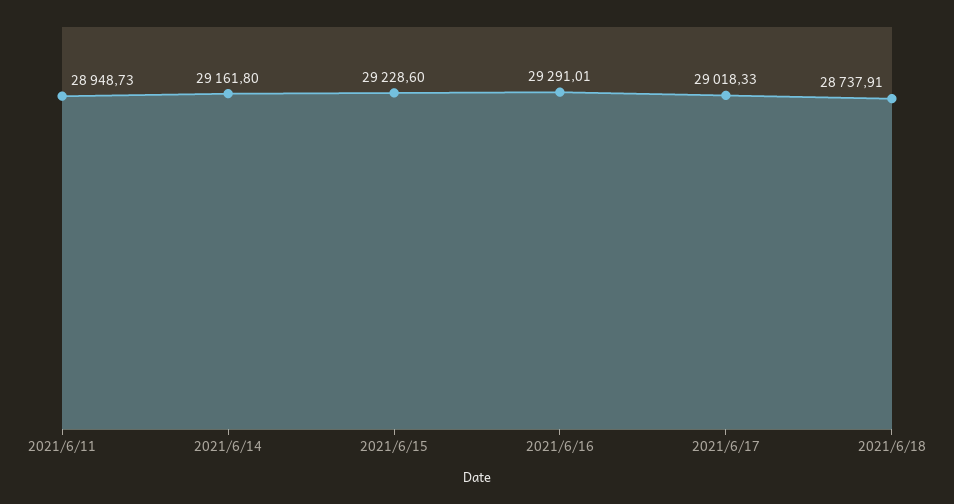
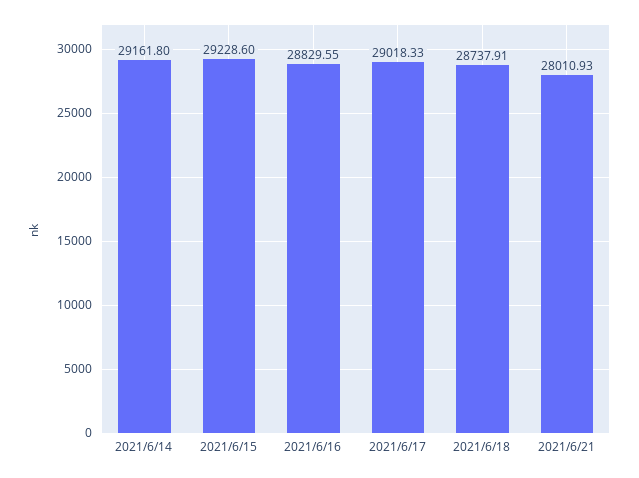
2021/6/11: 28948.73 -> none
2021/6/16: 29291.01 -> 28829.55
2021/6/21: none -> 28010.93

